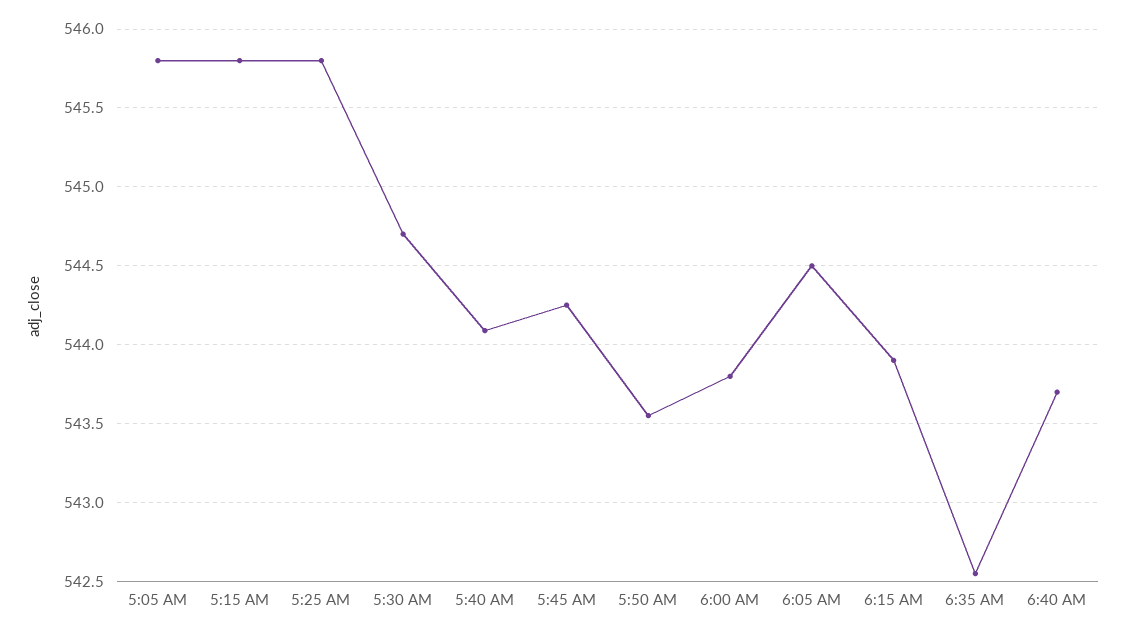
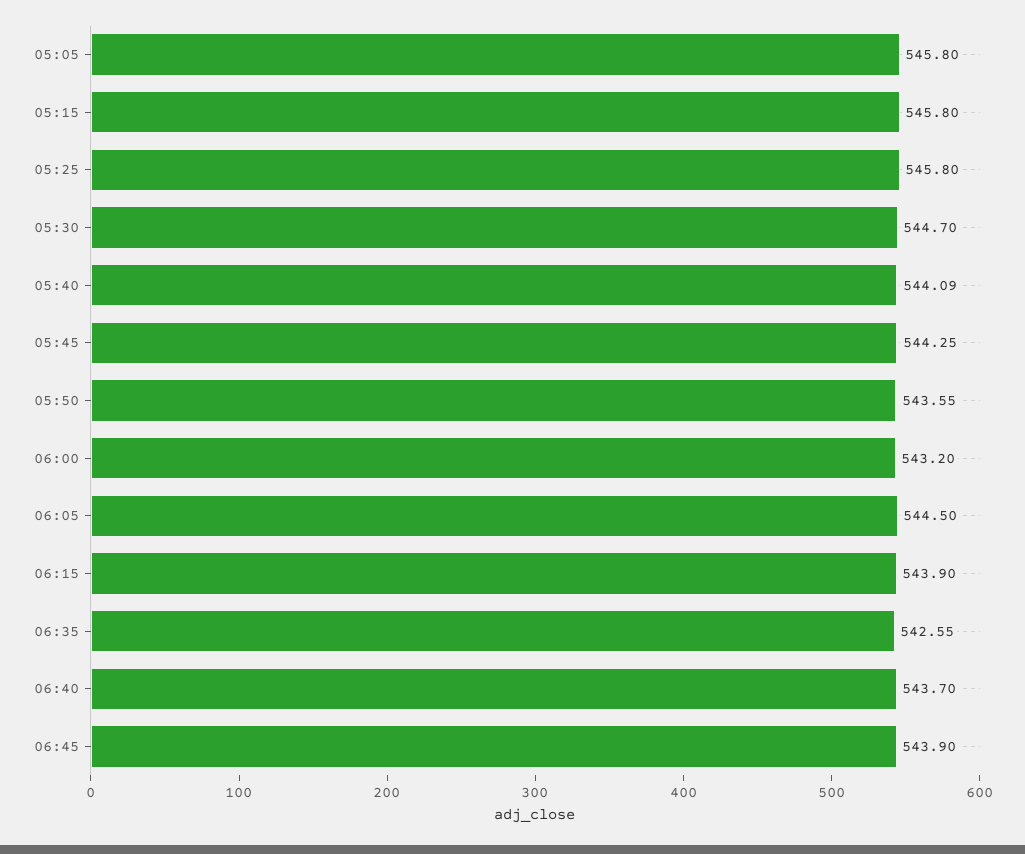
6:00 AM: 543.8 -> 543.2
06:45: none -> 543.9

